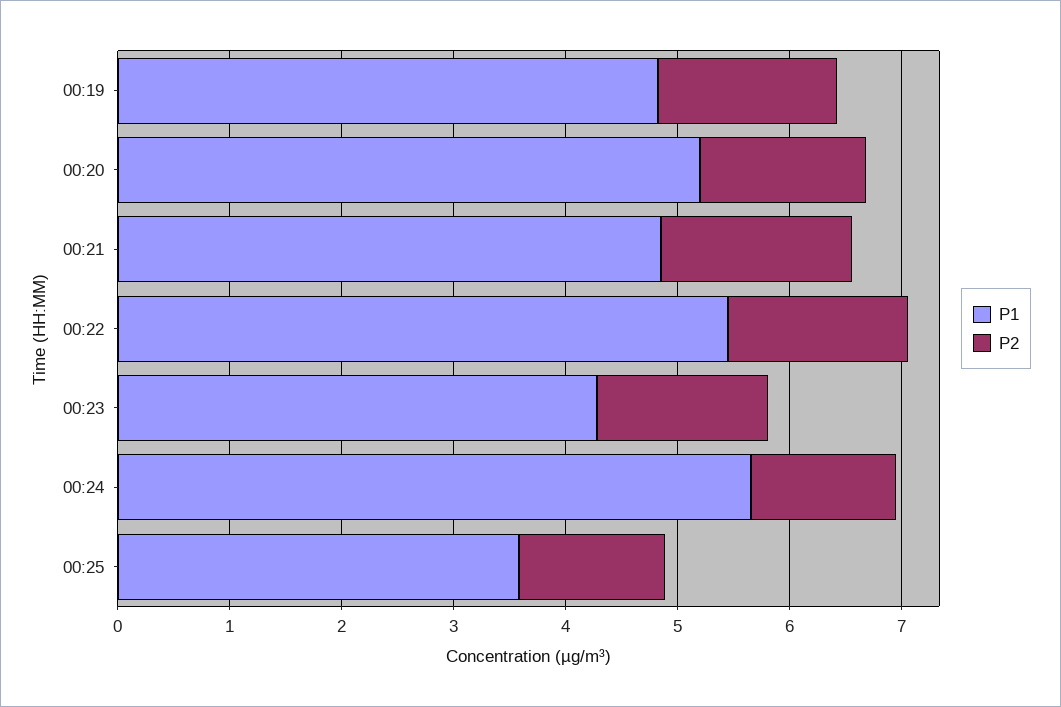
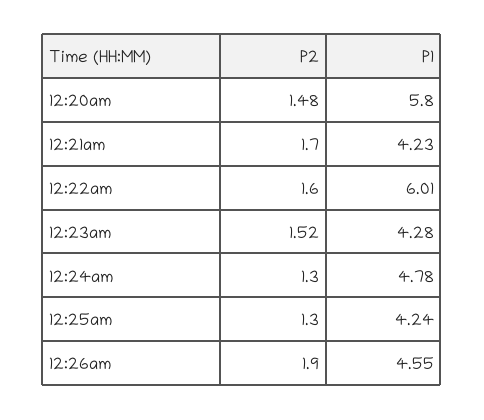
P1, 00:19: 4.8 -> none
P2, 00:19: 1.6 -> none
P1, 00:20: 5.2 -> 5.8
P1, 00:21: 4.8 -> 4.23
P1, 00:22: 5.4 -> 6.01
P1, 00:24: 5.6 -> 4.78
P1, 00:25: 3.6 -> 4.24
P2, 12:26am: none -> 1.9
P1, 12:26am: none -> 4.55

